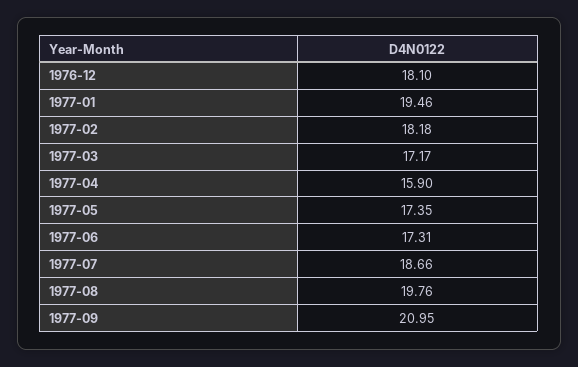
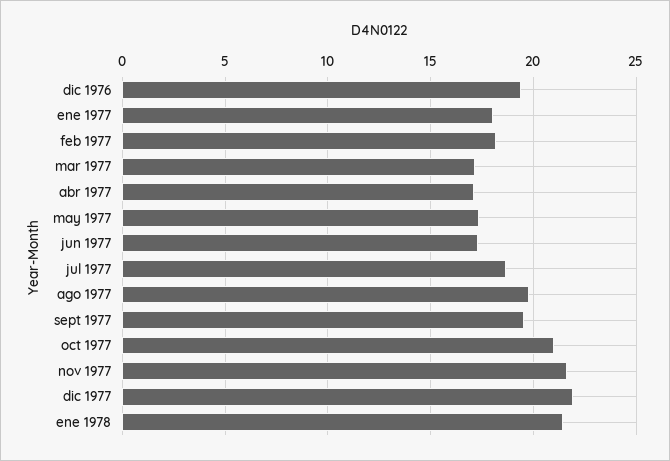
1976-12: 18.1 -> 19.5
1977-01: 19.46 -> 18
1977-04: 15.9 -> 17
1977-09: 20.95 -> 19.5
oct 1977: none -> 21
nov 1977: none -> 21.5
dic 1977: none -> 22
ene 1978: none -> 21.5

